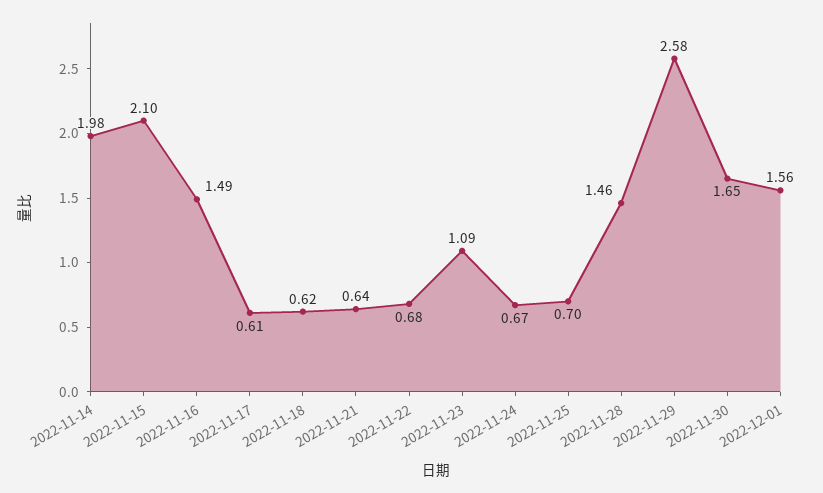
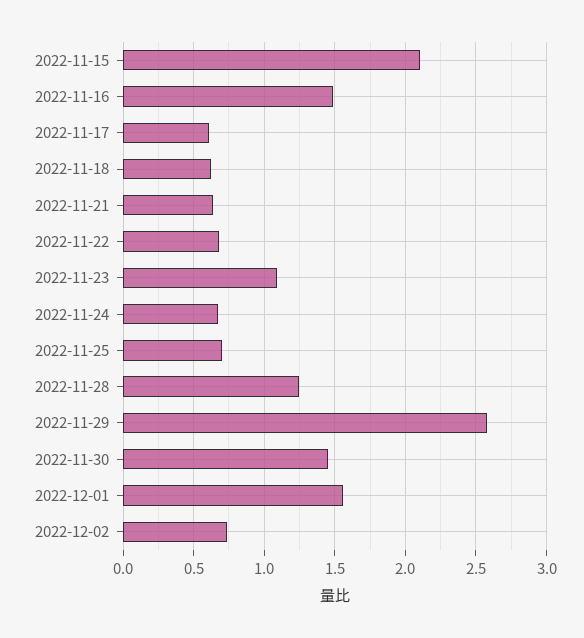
2022-11-14: 1.98 -> none
2022-11-28: 1.46 -> 1.25
2022-11-30: 1.65 -> 1.45
2022-12-02: none -> 0.75

